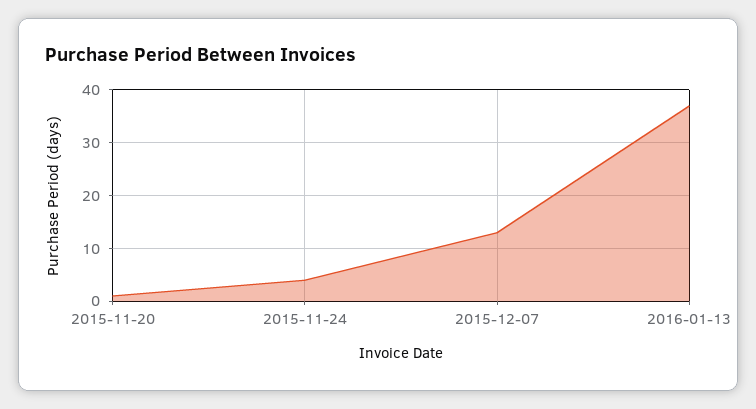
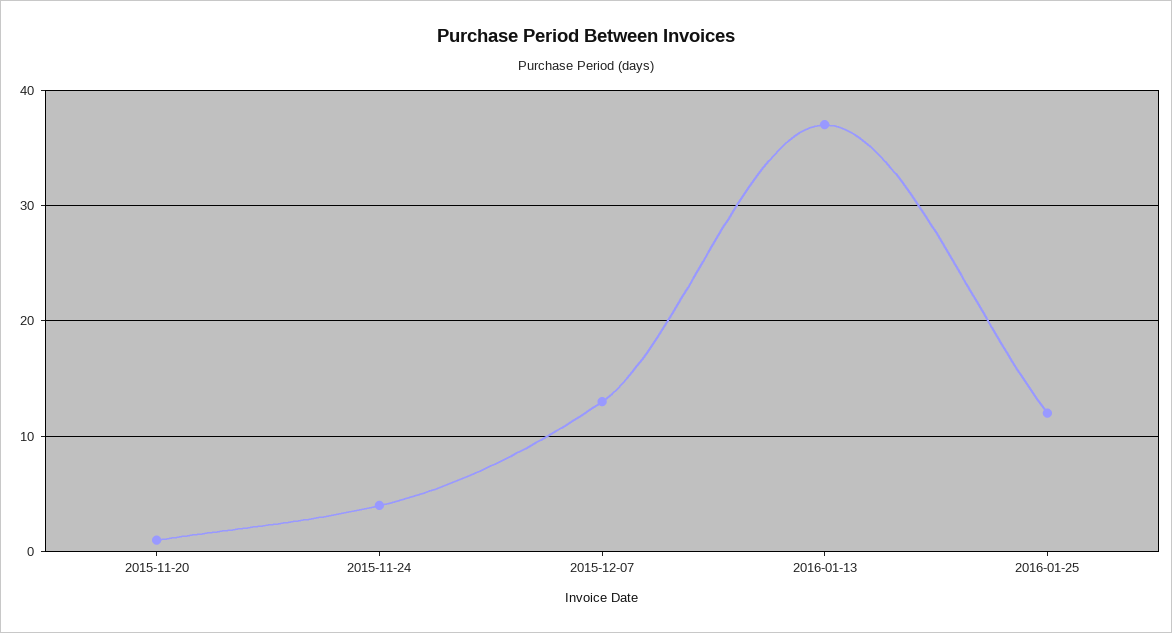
2016-01-25: none -> 12

